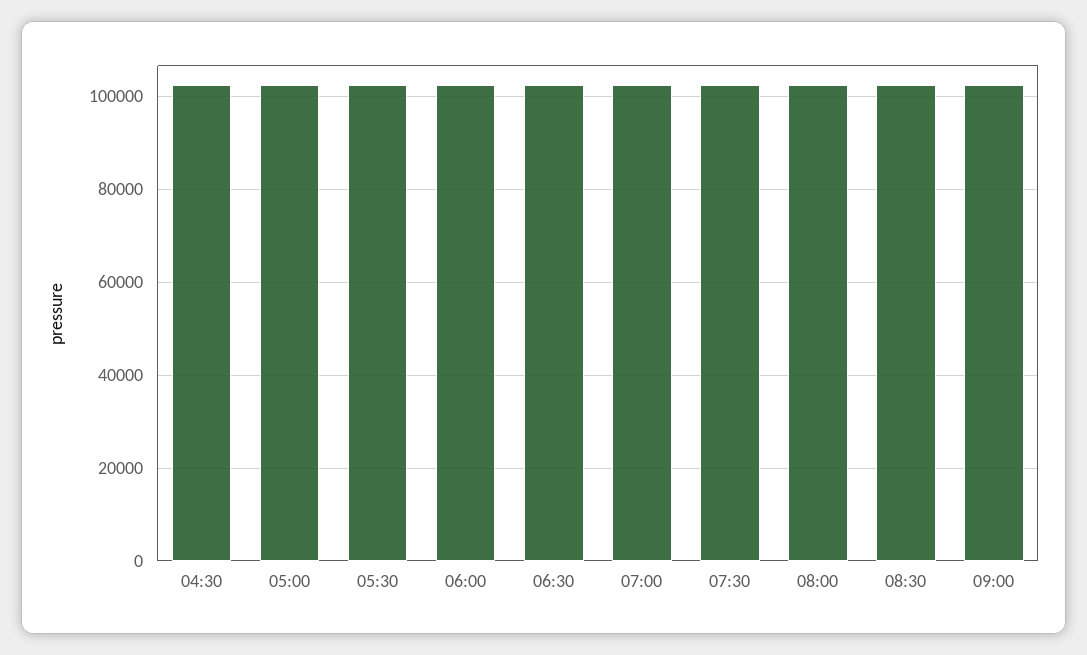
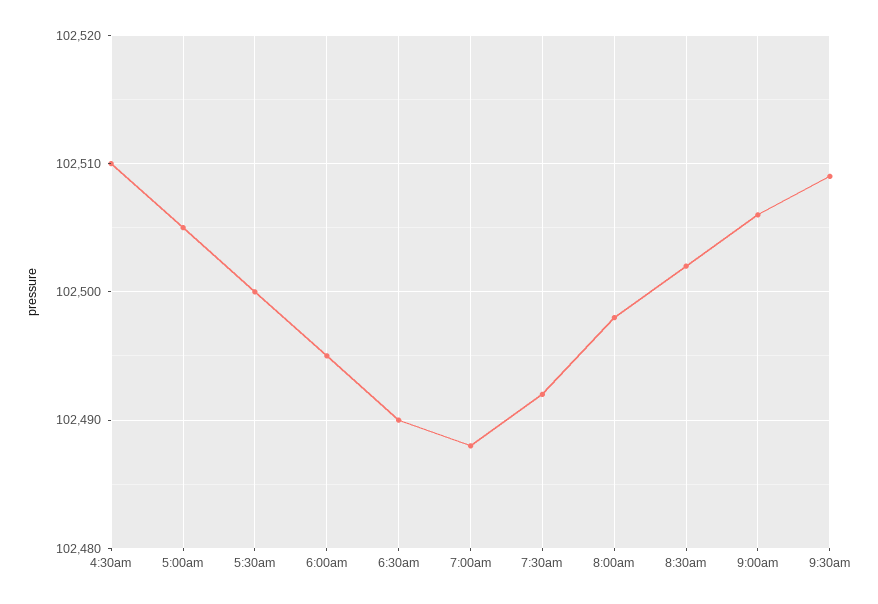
9:30am: none -> 102509

